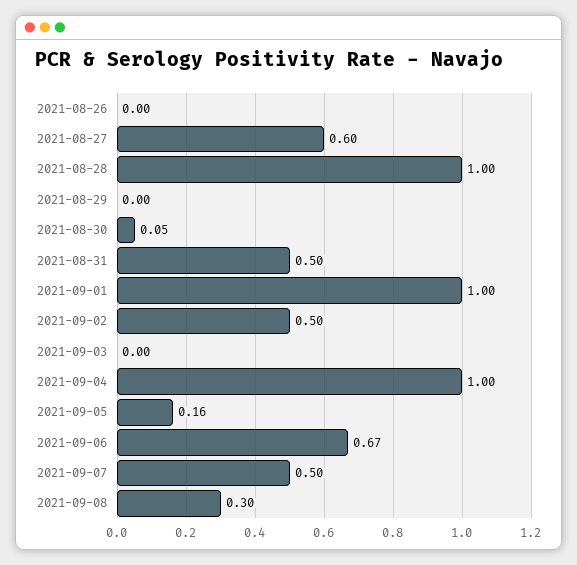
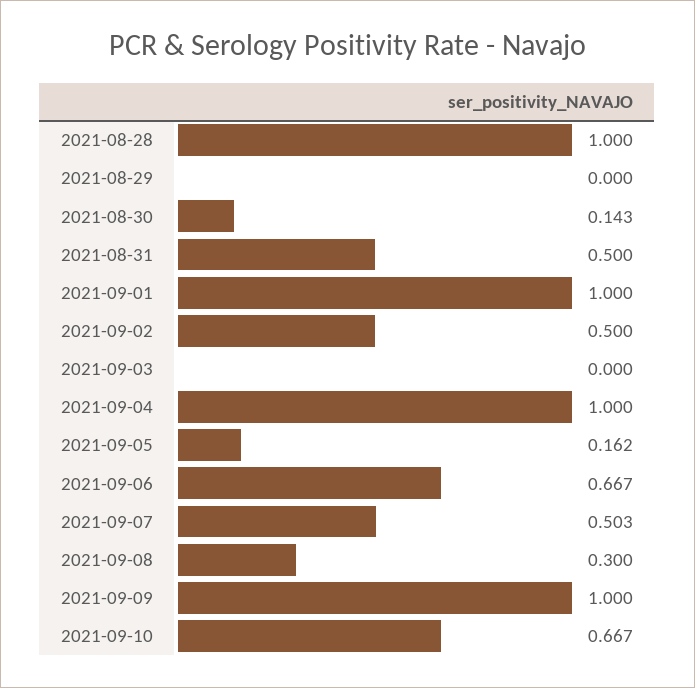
2021-08-26: 0 -> none
2021-08-27: 0.6 -> none
2021-08-30: 0.05 -> 0.143
2021-09-09: none -> 1
2021-09-10: none -> 0.667

